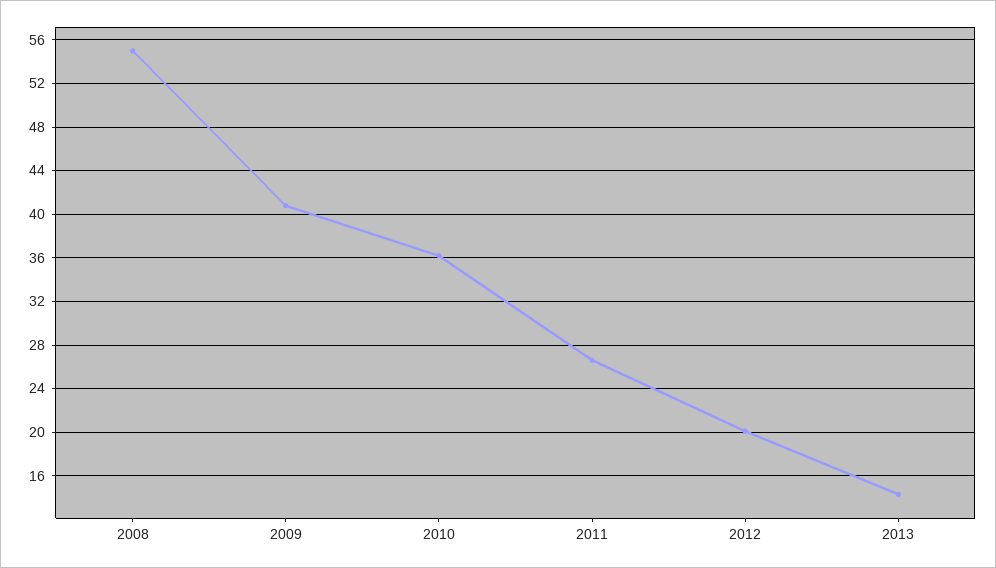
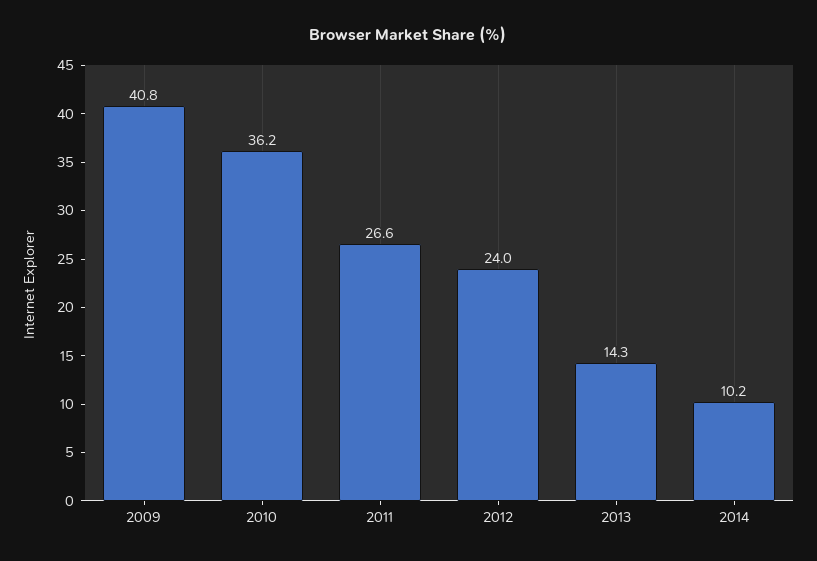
2008: 55 -> none
2012: 20 -> 24
2014: none -> 10.2

